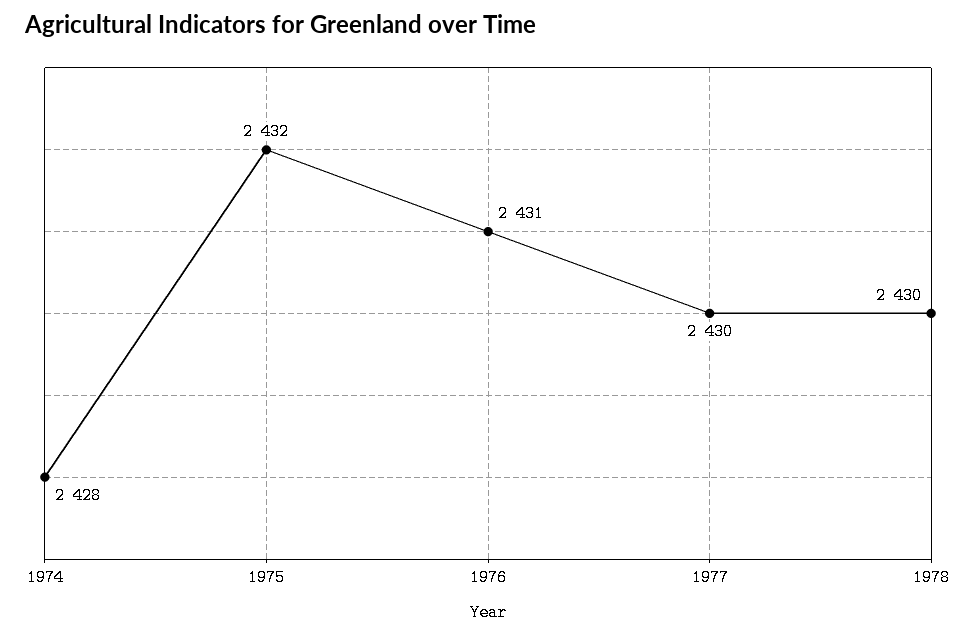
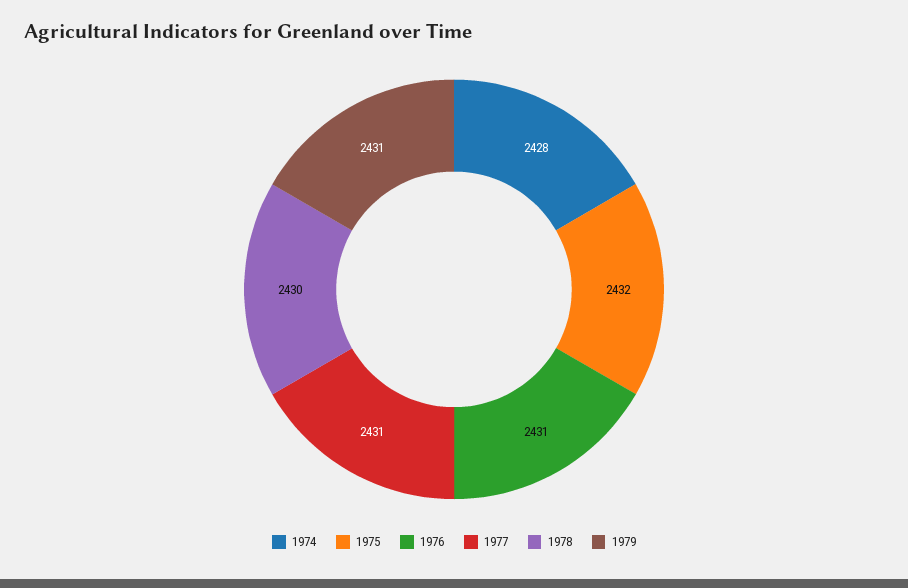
1977: 2430 -> 2431
1979: none -> 2431

